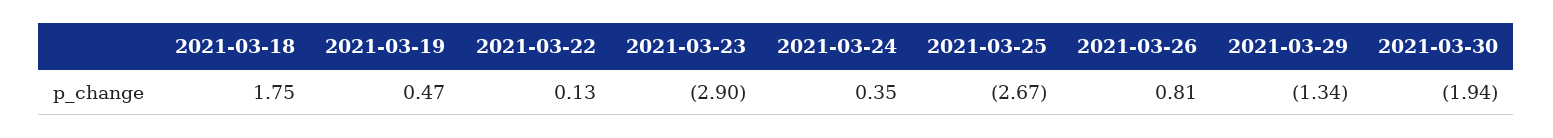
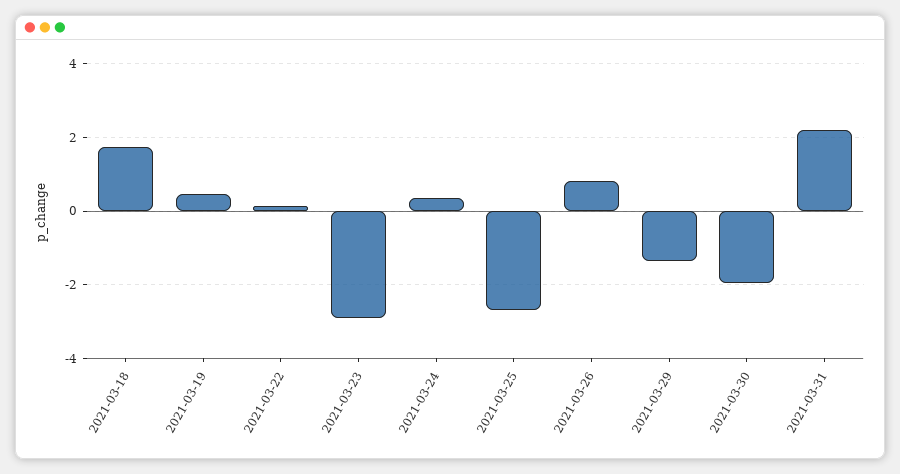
2021-03-31: none -> 2.2

